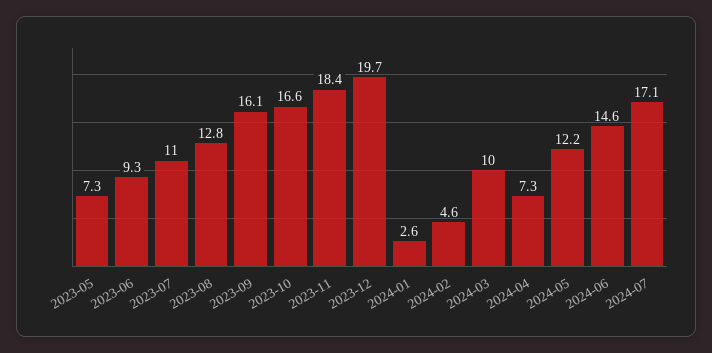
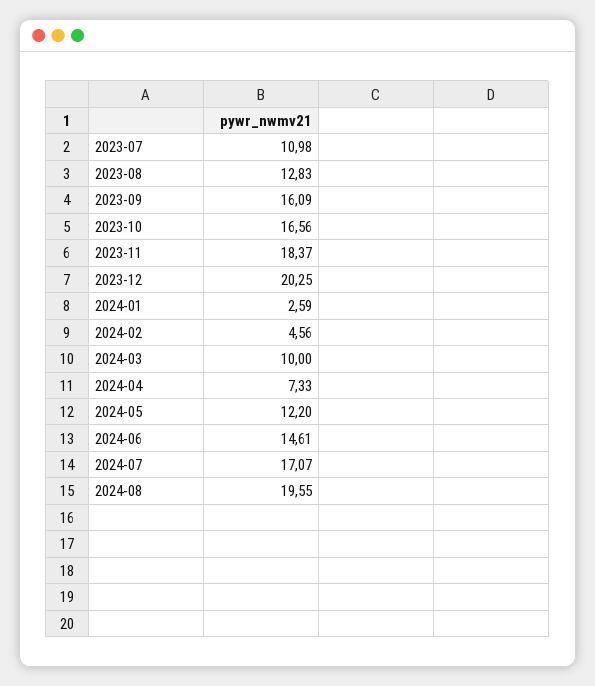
2023-05: 7.3 -> none
2023-06: 9.3 -> none
2023-12: 19.7 -> 20.25
2024-08: none -> 19.55

